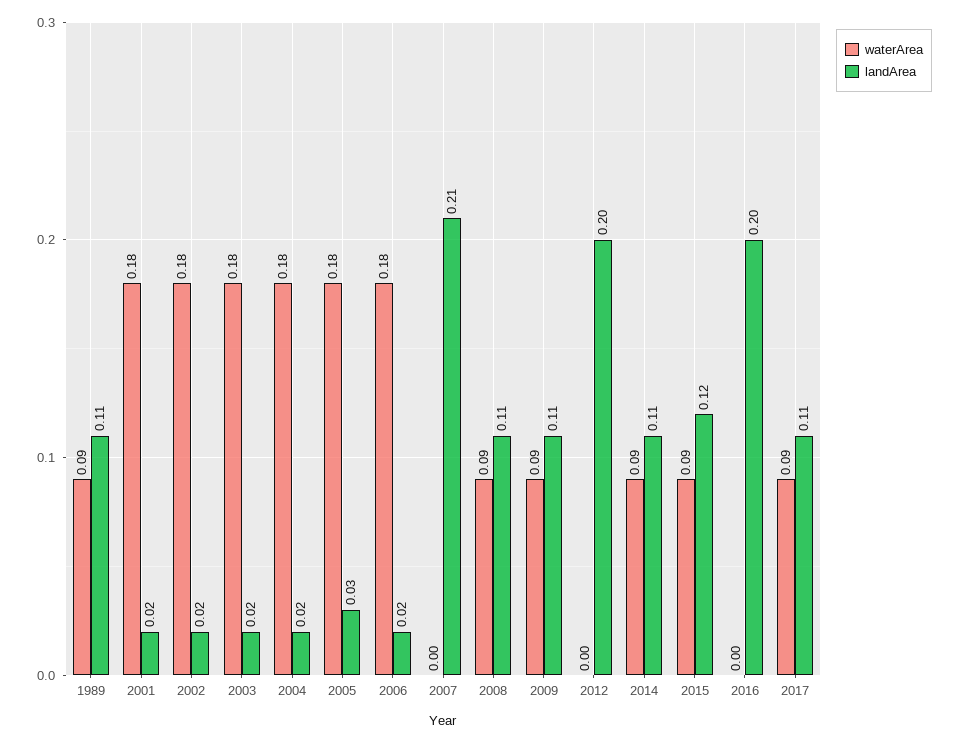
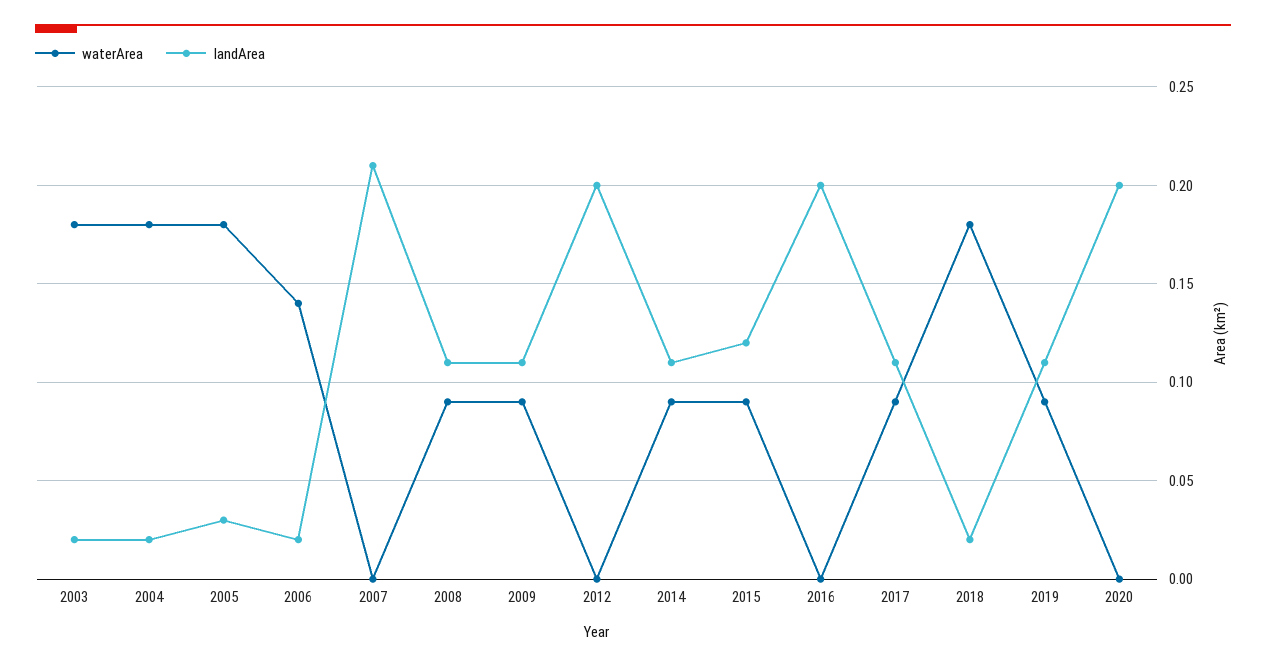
waterArea, 1989: 0.09 -> none
landArea, 1989: 0.11 -> none
waterArea, 2001: 0.18 -> none
landArea, 2001: 0.02 -> none
waterArea, 2002: 0.18 -> none
landArea, 2002: 0.02 -> none
waterArea, 2006: 0.18 -> 0.14
waterArea, 2018: none -> 0.18
landArea, 2018: none -> 0.02
waterArea, 2019: none -> 0.09
landArea, 2019: none -> 0.11
waterArea, 2020: none -> 0
landArea, 2020: none -> 0.2

